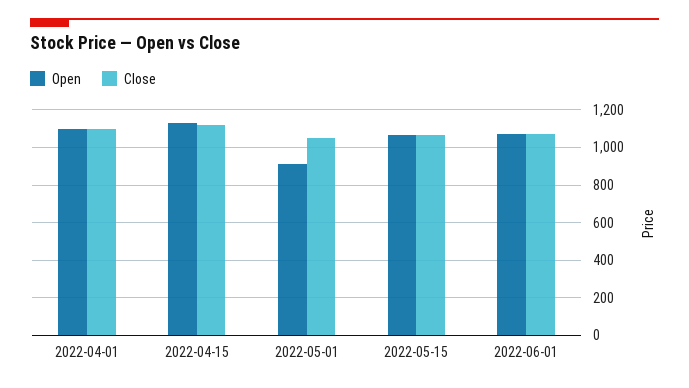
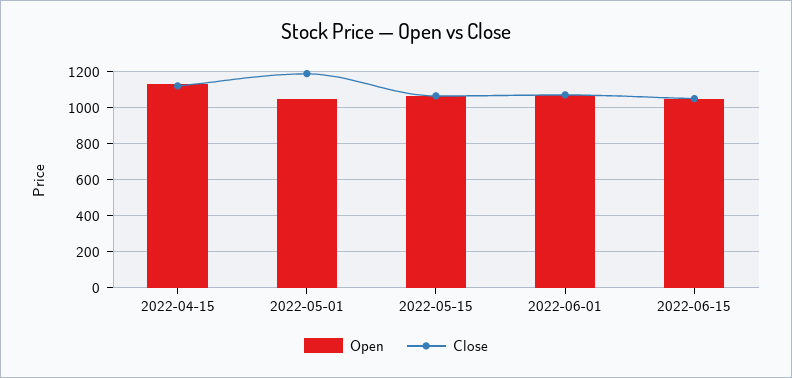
Open, 2022-04-01: 1100 -> none
Close, 2022-04-01: 1100 -> none
Open, 2022-05-01: 900 -> 1050
Close, 2022-05-01: 1050 -> 1200
Open, 2022-06-15: none -> 1050
Close, 2022-06-15: none -> 1050

